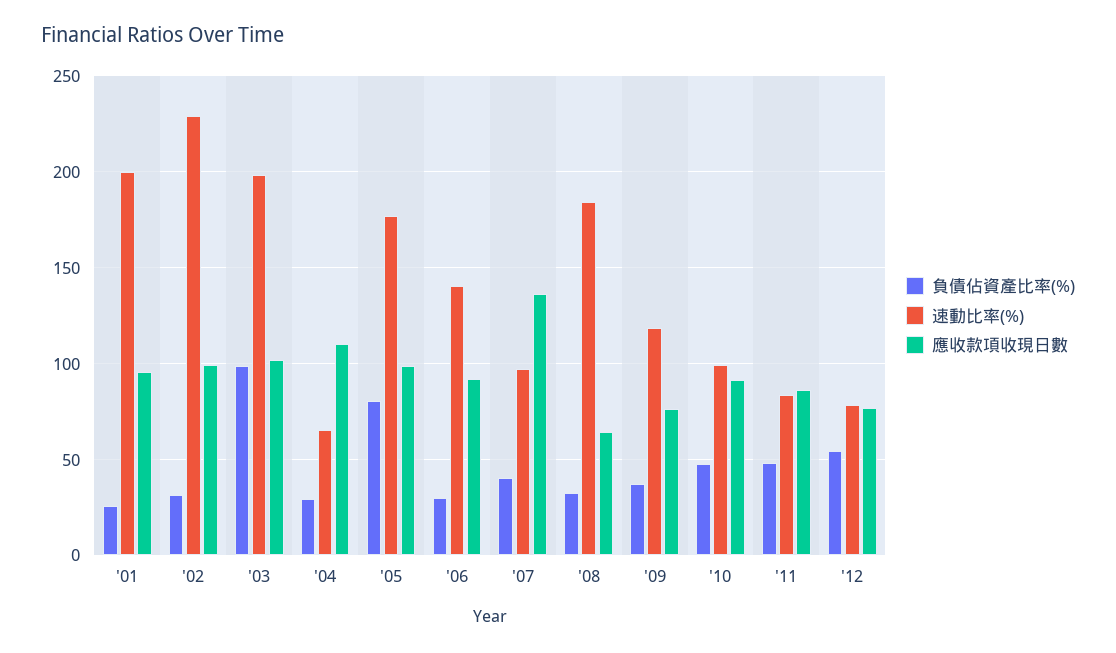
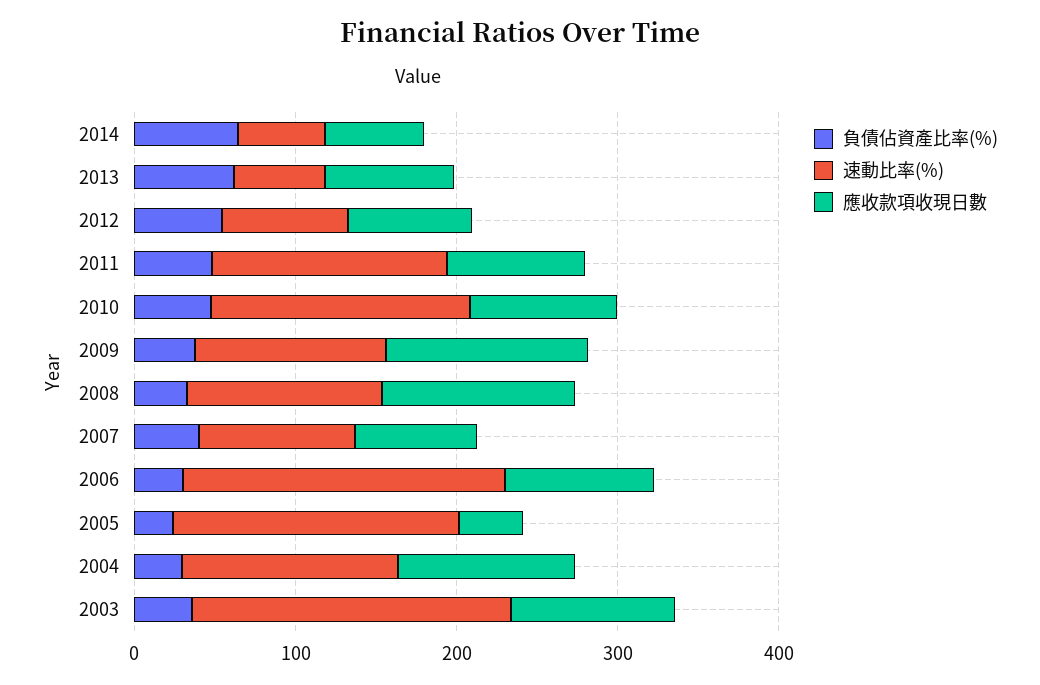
負債佔資產比率(%), '01: 25 -> none
速動比率(%), '01: 200 -> none
應收款項收現日數, '01: 95 -> none
負債佔資產比率(%), '02: 30 -> none
速動比率(%), '02: 230 -> none
應收款項收現日數, '02: 100 -> none
負債佔資產比率(%), '03: 100 -> 40
速動比率(%), '04: 65 -> 140
負債佔資產比率(%), '05: 80 -> 20
應收款項收現日數, '05: 100 -> 40
速動比率(%), '06: 140 -> 200
應收款項收現日數, '07: 135 -> 80
速動比率(%), '08: 185 -> 120
應收款項收現日數, '08: 65 -> 120
應收款項收現日數, '09: 75 -> 120
速動比率(%), '10: 100 -> 160
速動比率(%), '11: 85 -> 140
負債佔資產比率(%), 2014: none -> 60
速動比率(%), 2014: none -> 60
應收款項收現日數, 2014: none -> 60
負債佔資產比率(%), 2013: none -> 60
速動比率(%), 2013: none -> 60
應收款項收現日數, 2013: none -> 80

